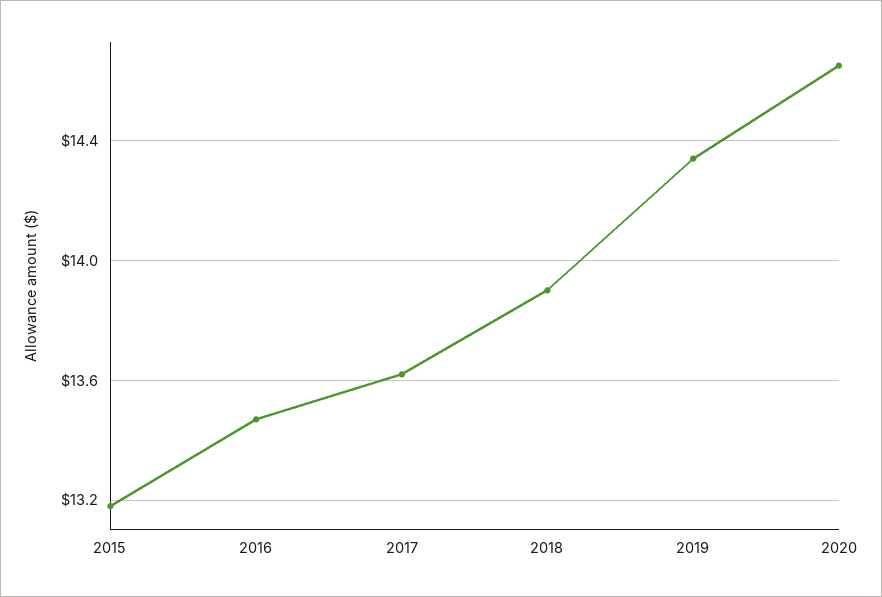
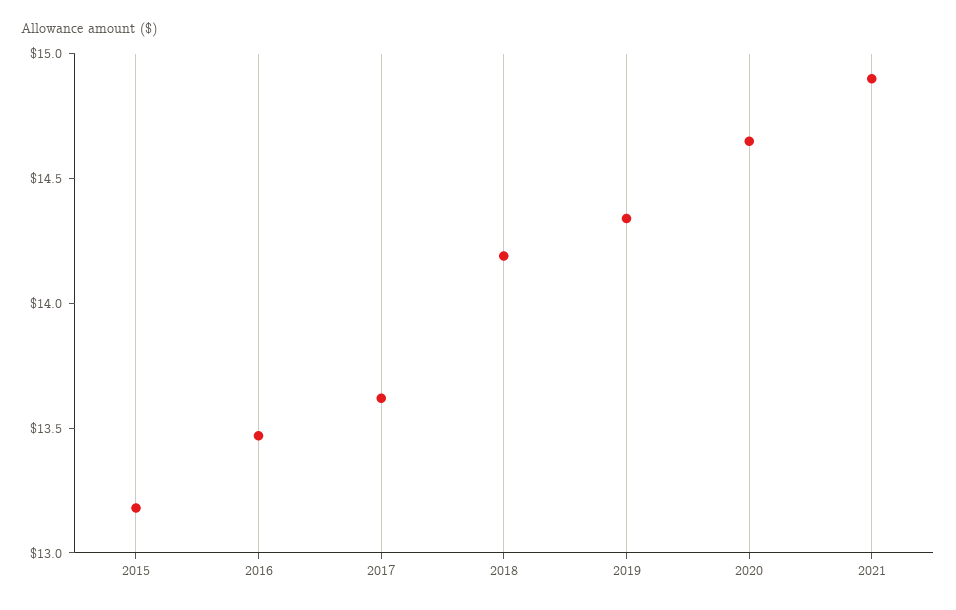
2018: 13.9 -> 14.2
2021: none -> 14.9

